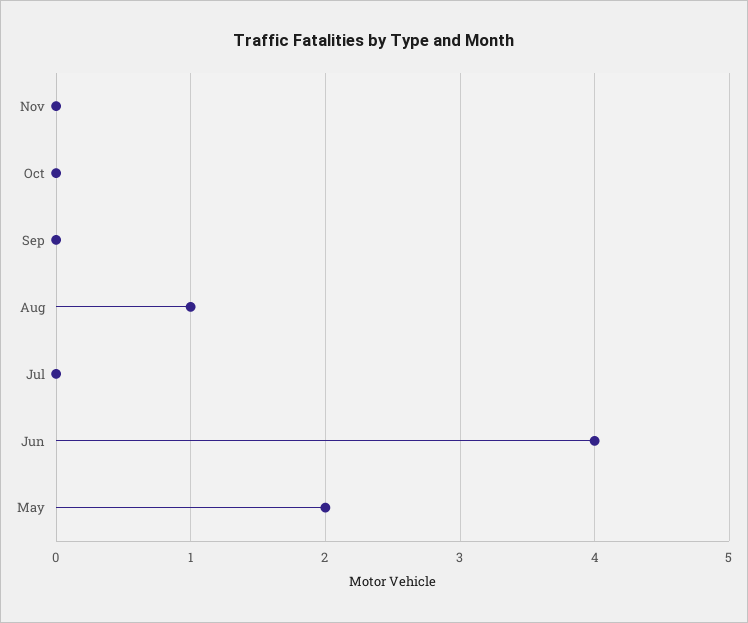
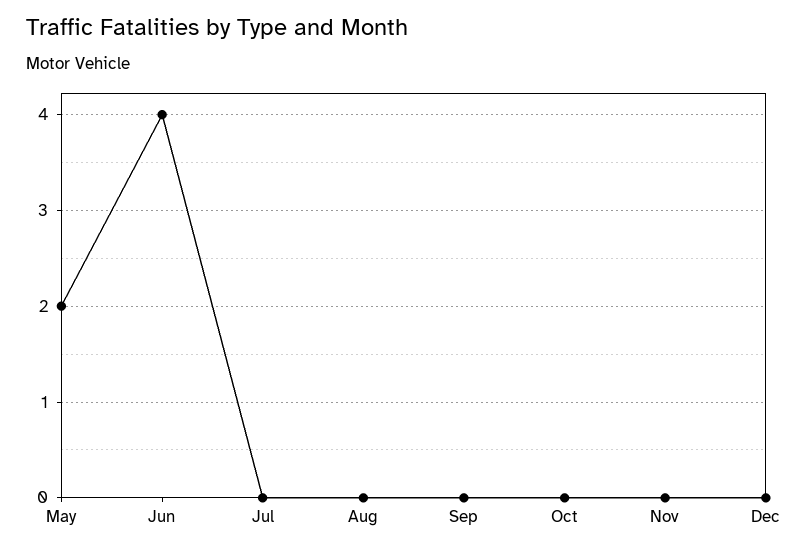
Aug: 1 -> 0
Dec: none -> 0

